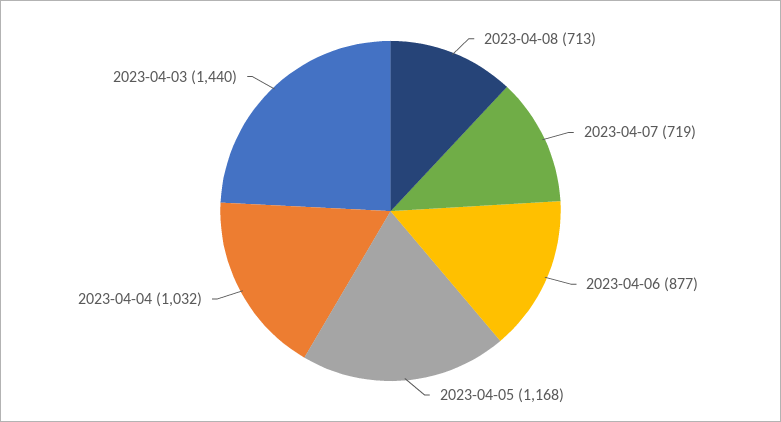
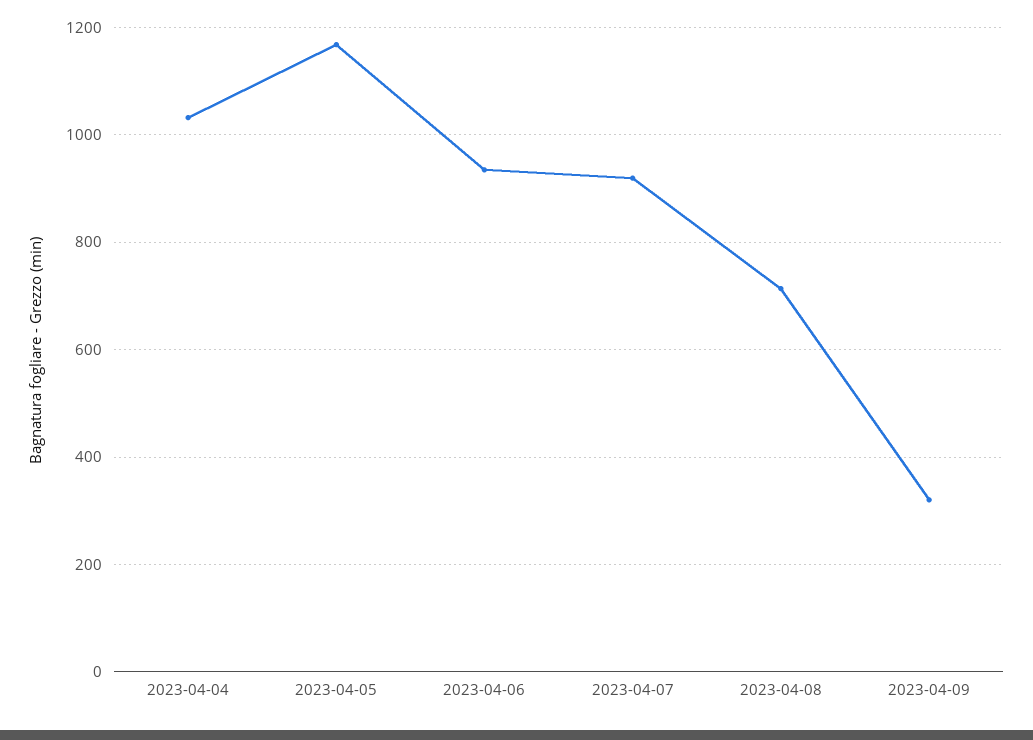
2023-04-07: 719 -> 920
2023-04-06: 877 -> 940
2023-04-03: 1440 -> none
2023-04-09: none -> 320

